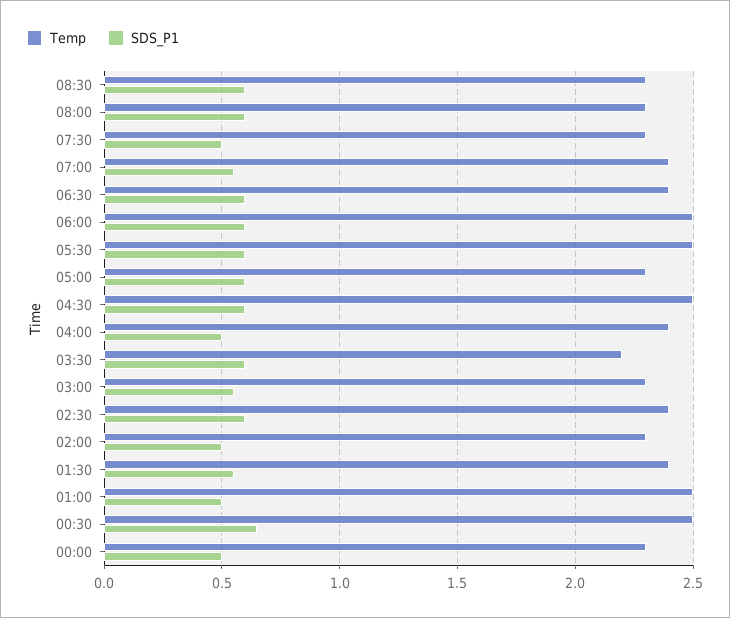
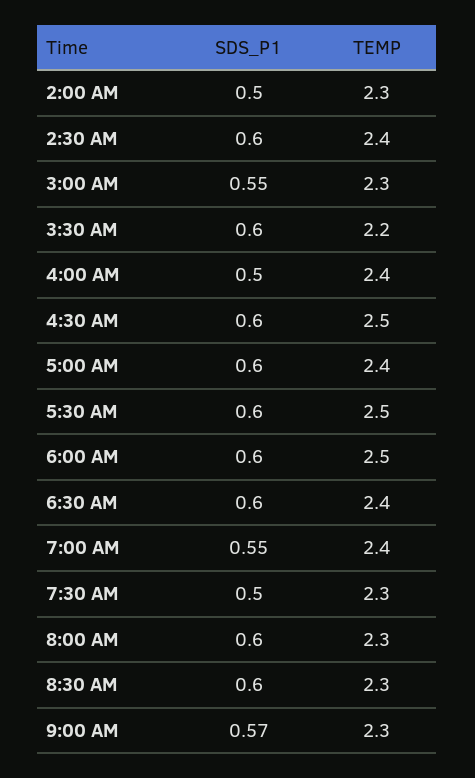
Temp, 05:00: 2.3 -> 2.4
Temp, 01:30: 2.4 -> none
SDS_P1, 01:30: 0.55 -> none
Temp, 01:00: 2.5 -> none
SDS_P1, 01:00: 0.5 -> none
Temp, 00:30: 2.5 -> none
SDS_P1, 00:30: 0.65 -> none
Temp, 00:00: 2.3 -> none
SDS_P1, 00:00: 0.5 -> none
SDS_P1, 9:00 AM: none -> 0.57
Temp, 9:00 AM: none -> 2.3

